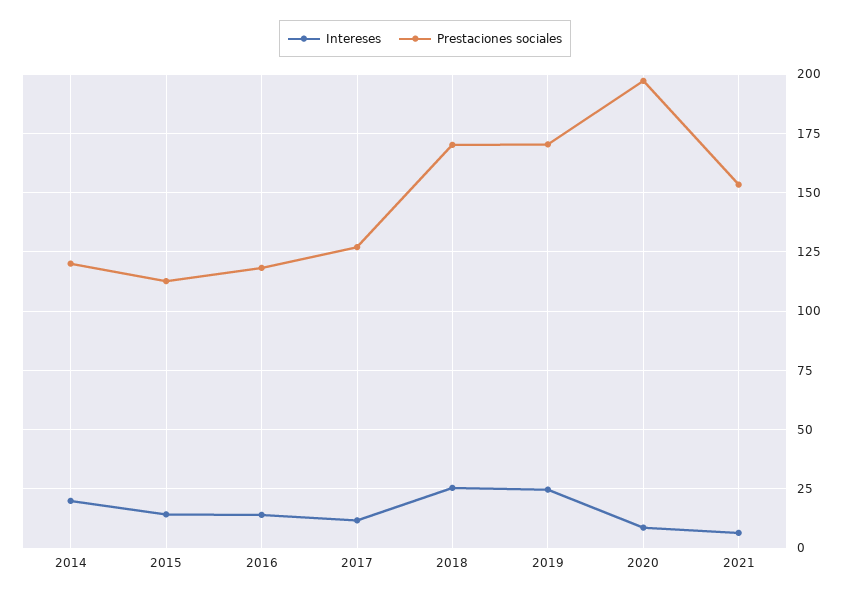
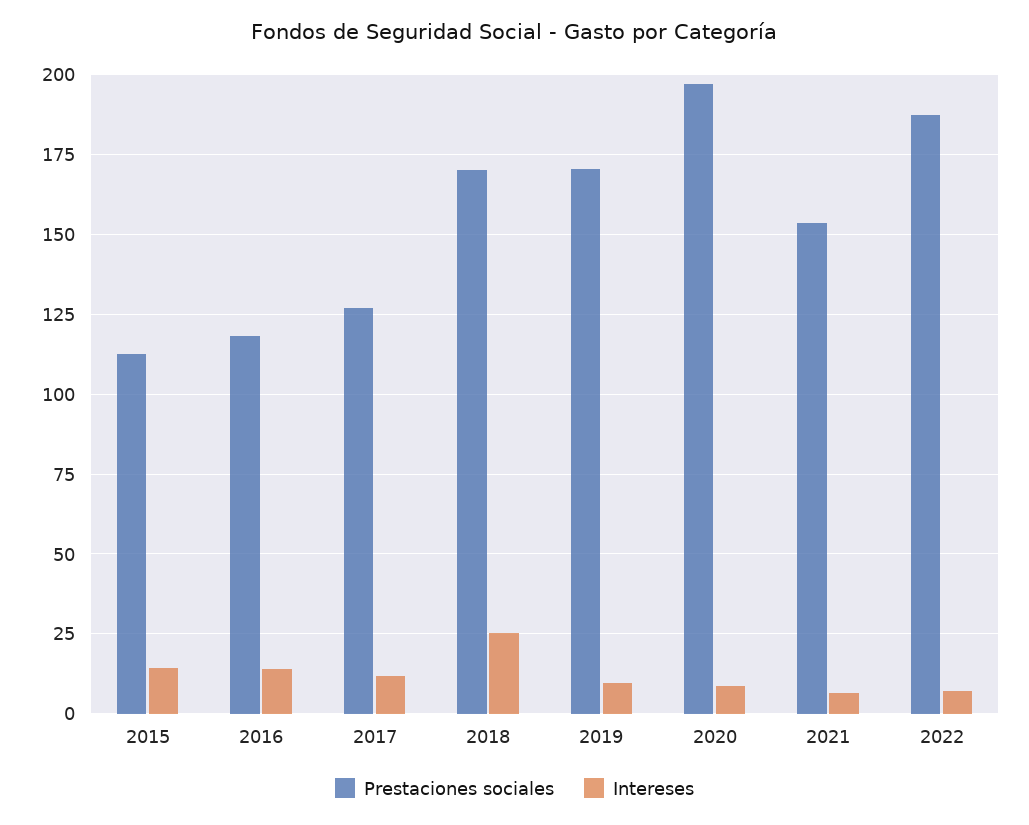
Intereses, 2014: 20 -> none
Prestaciones sociales, 2014: 120 -> none
Intereses, 2019: 25 -> 10
Prestaciones sociales, 2022: none -> 187.5
Intereses, 2022: none -> 7.5

